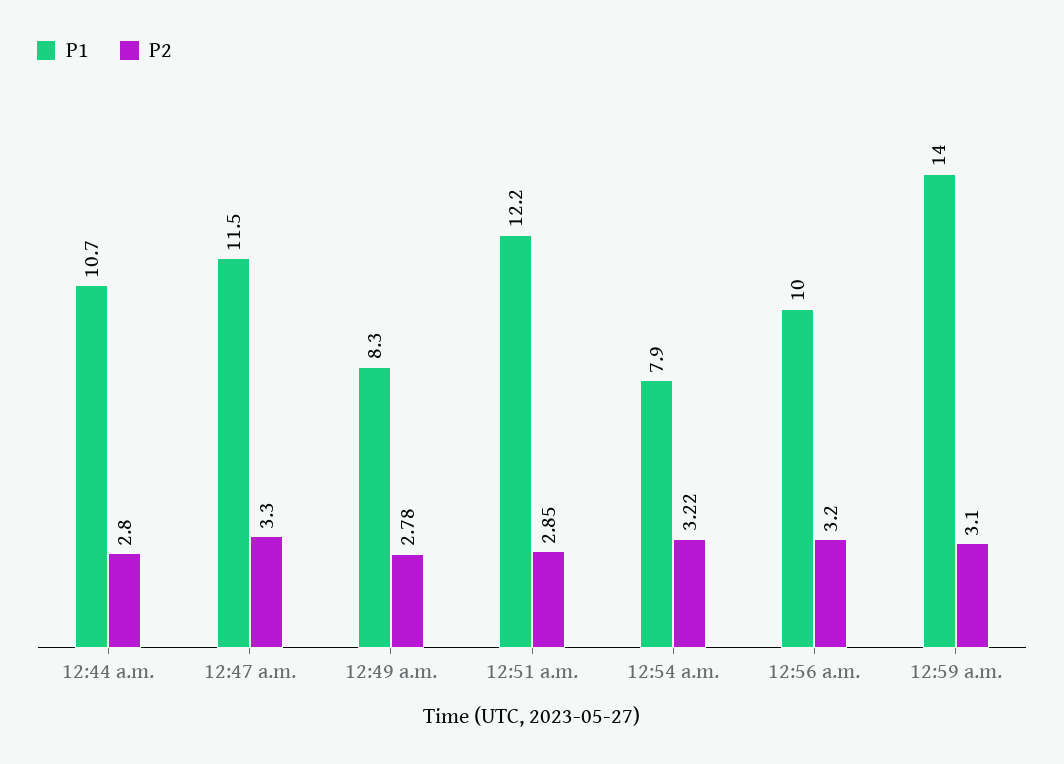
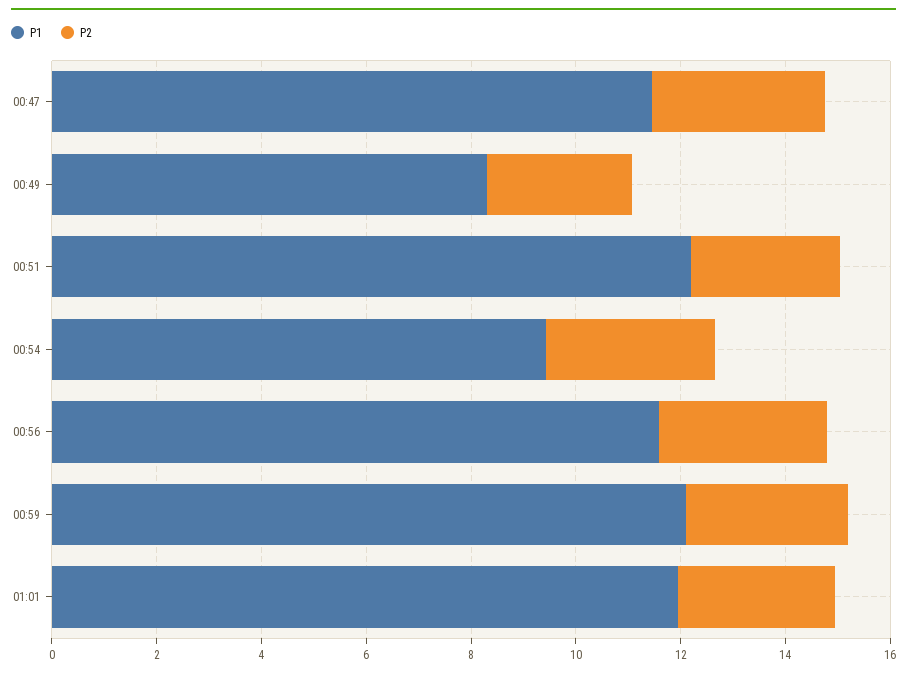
P1, 12:44 a.m.: 10.7 -> none
P2, 12:44 a.m.: 2.8 -> none
P1, 12:54 a.m.: 7.9 -> 9.5
P1, 12:56 a.m.: 10 -> 11.5
P1, 12:59 a.m.: 14 -> 12
P1, 01:01: none -> 12
P2, 01:01: none -> 3

